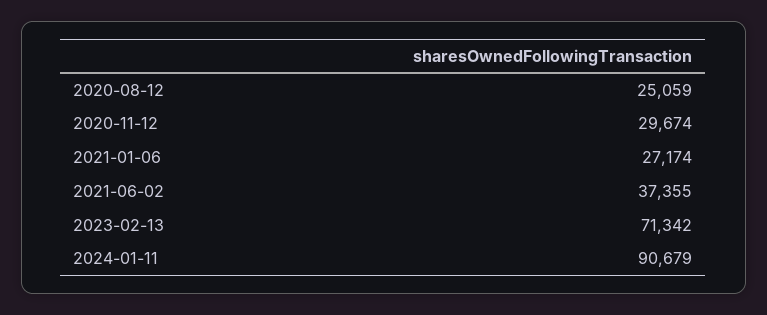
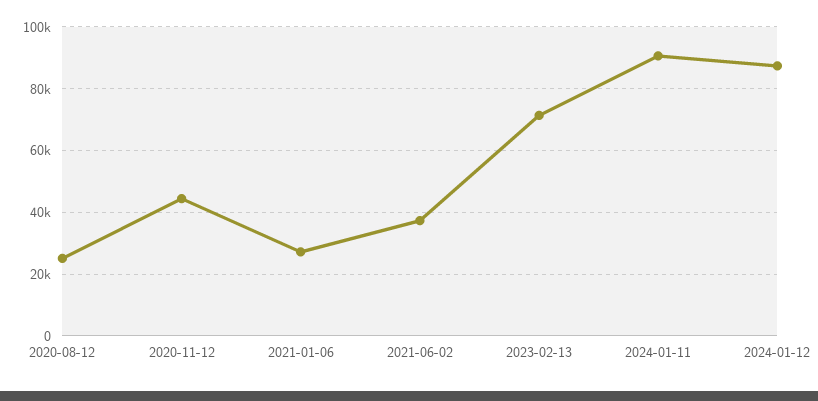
2020-11-12: 29674 -> 44000
2024-01-12: none -> 88000

